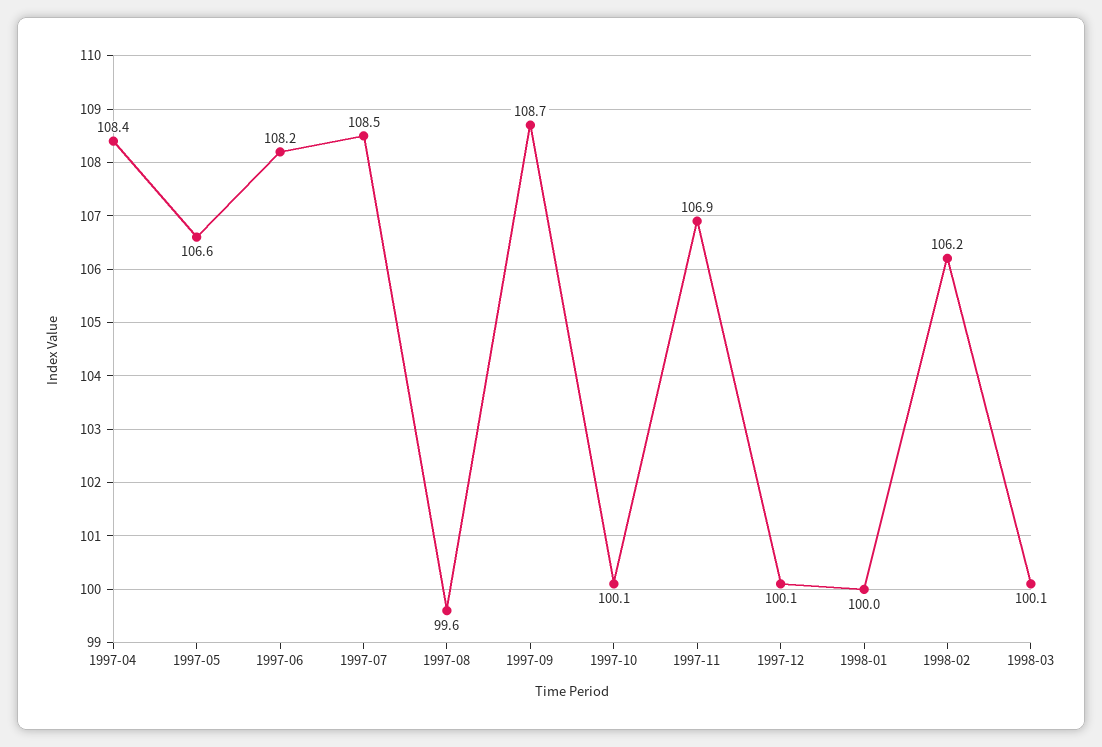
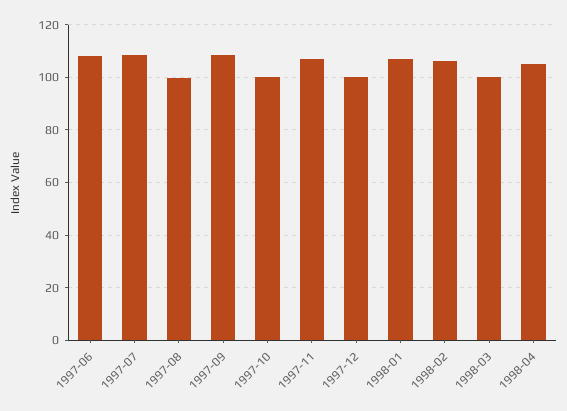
1997-04: 108.4 -> none
1997-05: 106.6 -> none
1998-01: 100 -> 107.5
1998-04: none -> 105

